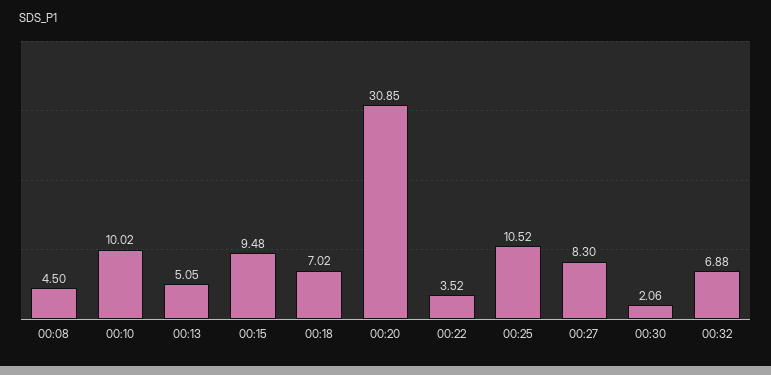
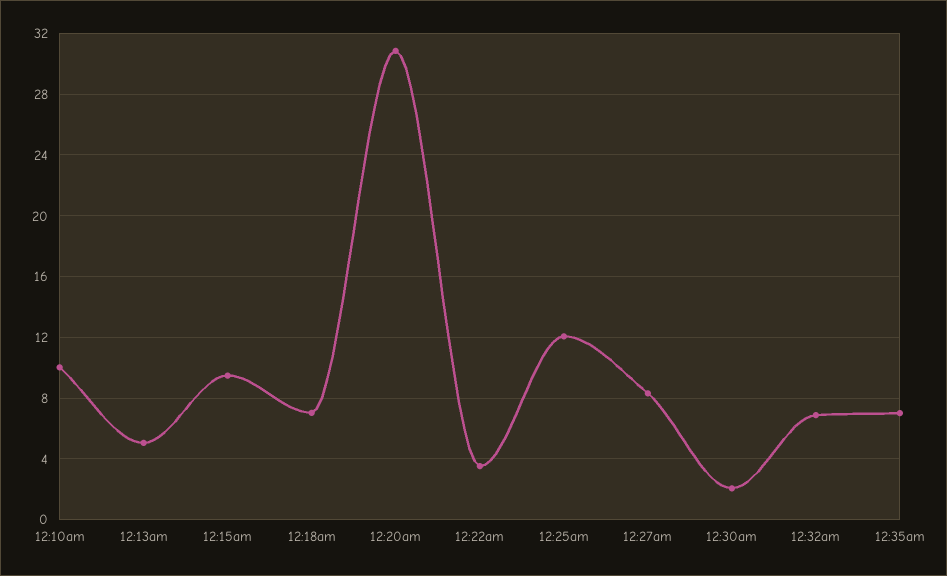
00:08: 4.5 -> none
00:25: 10.52 -> 12
12:35am: none -> 7

